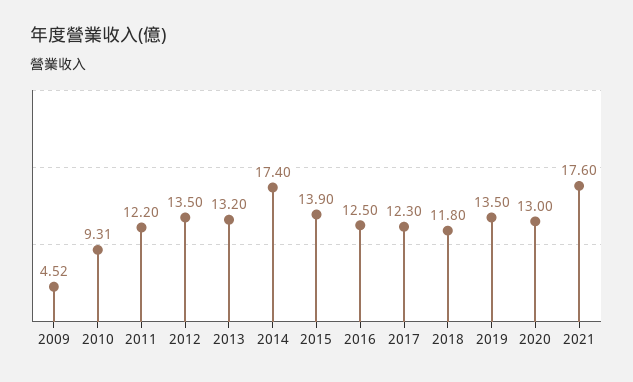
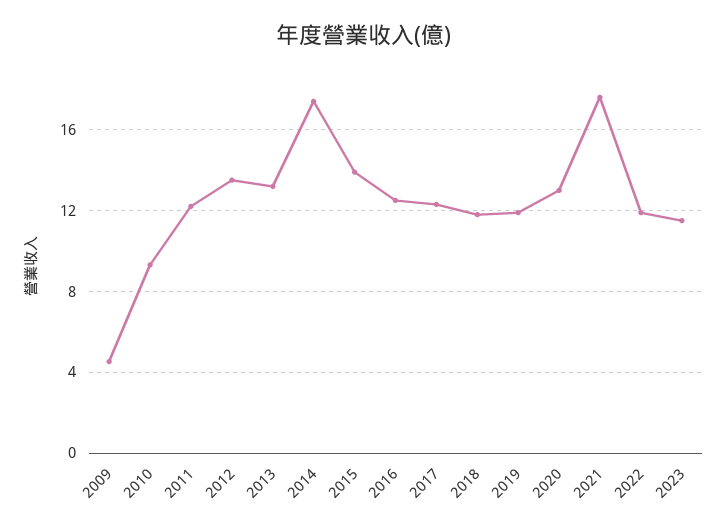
2019: 13.5 -> 12
2022: none -> 12
2023: none -> 11.5

